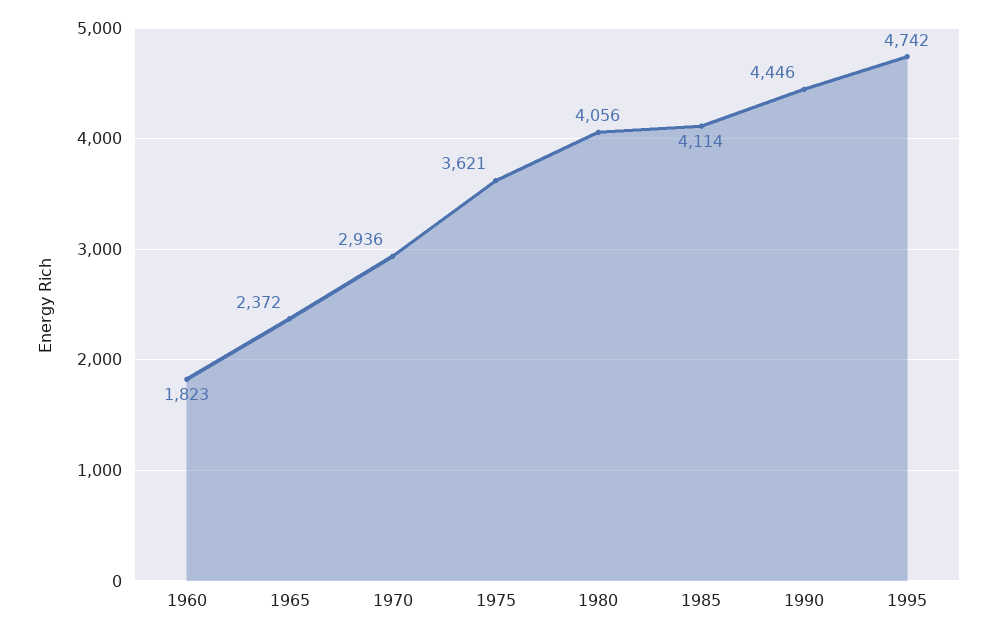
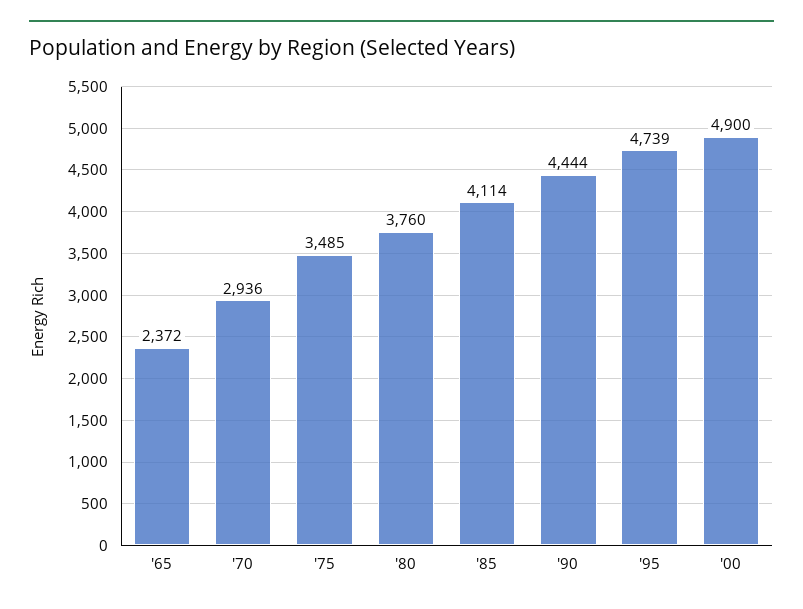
1960: 1823 -> none
1975: 3621 -> 3485
1980: 4056 -> 3760
1990: 4446 -> 4444
1995: 4742 -> 4739
'00: none -> 4900

